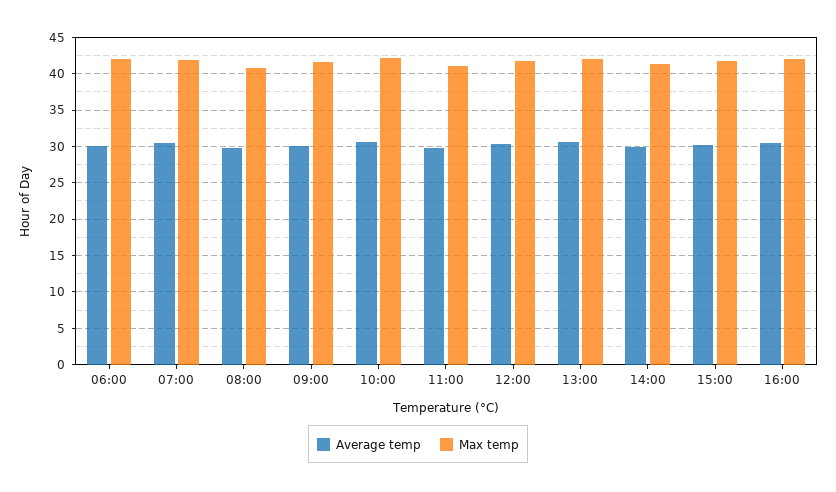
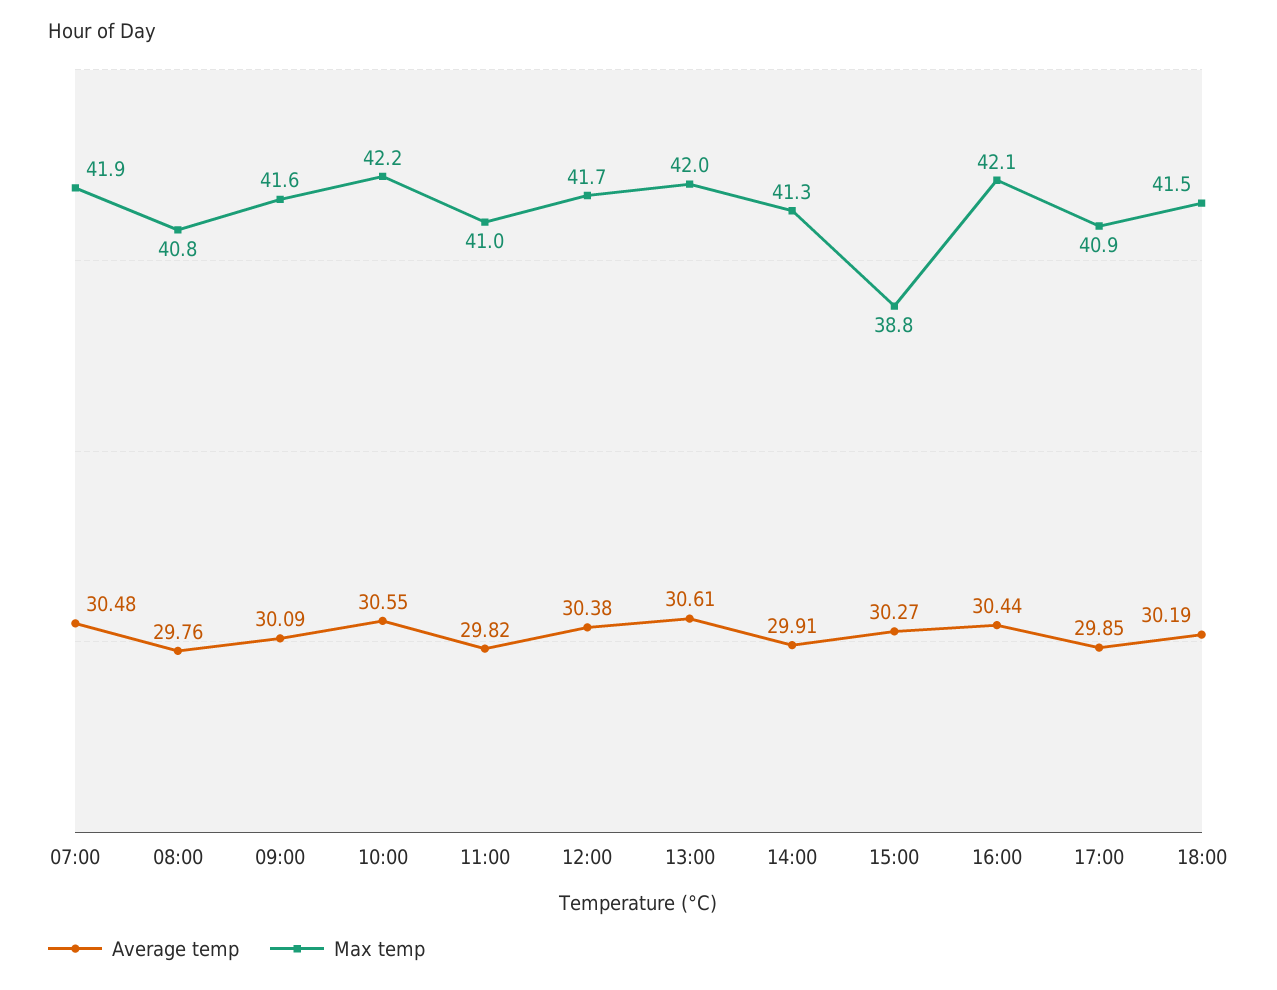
Average temp, 06:00: 30 -> none
Max temp, 06:00: 42 -> none
Max temp, 15:00: 42 -> 38.8
Average temp, 17:00: none -> 29.85
Max temp, 17:00: none -> 40.9
Average temp, 18:00: none -> 30.19
Max temp, 18:00: none -> 41.5

